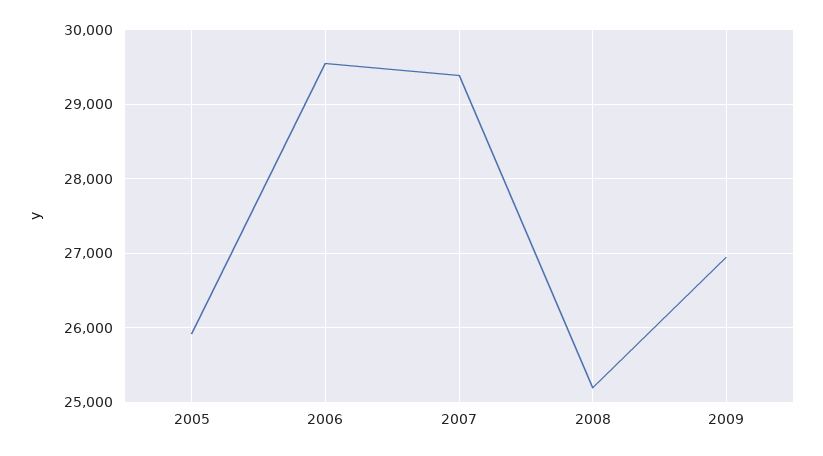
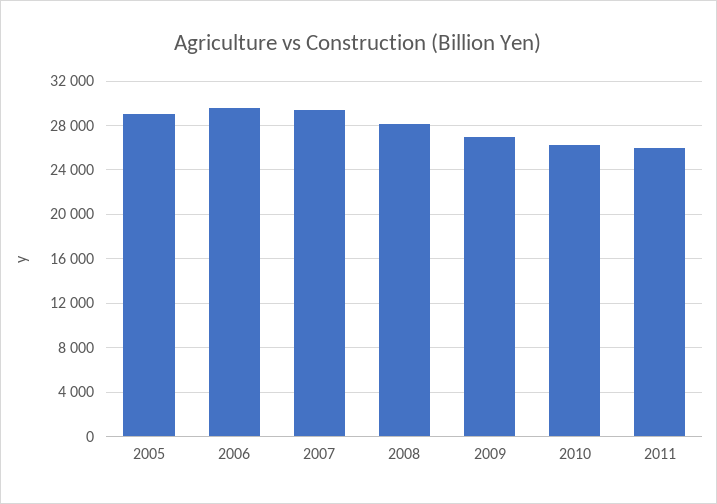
2005: 25900 -> 29000
2008: 25200 -> 28000
2010: none -> 26000
2011: none -> 26000

